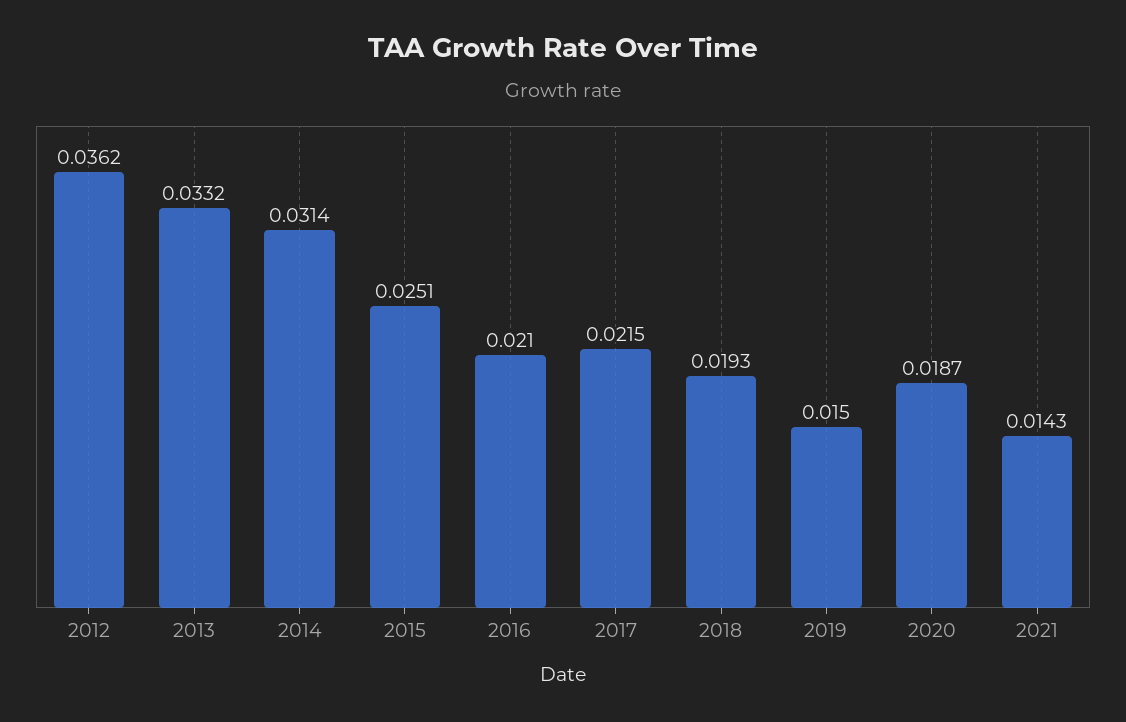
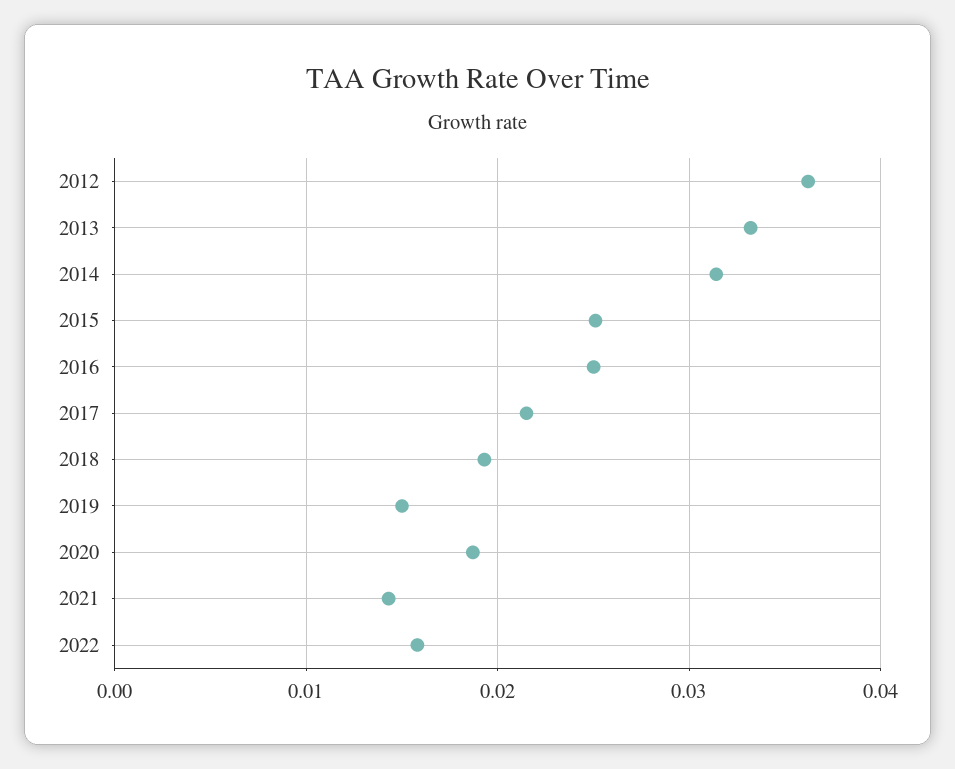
2016: 0.021 -> 0.025
2022: none -> 0.016

